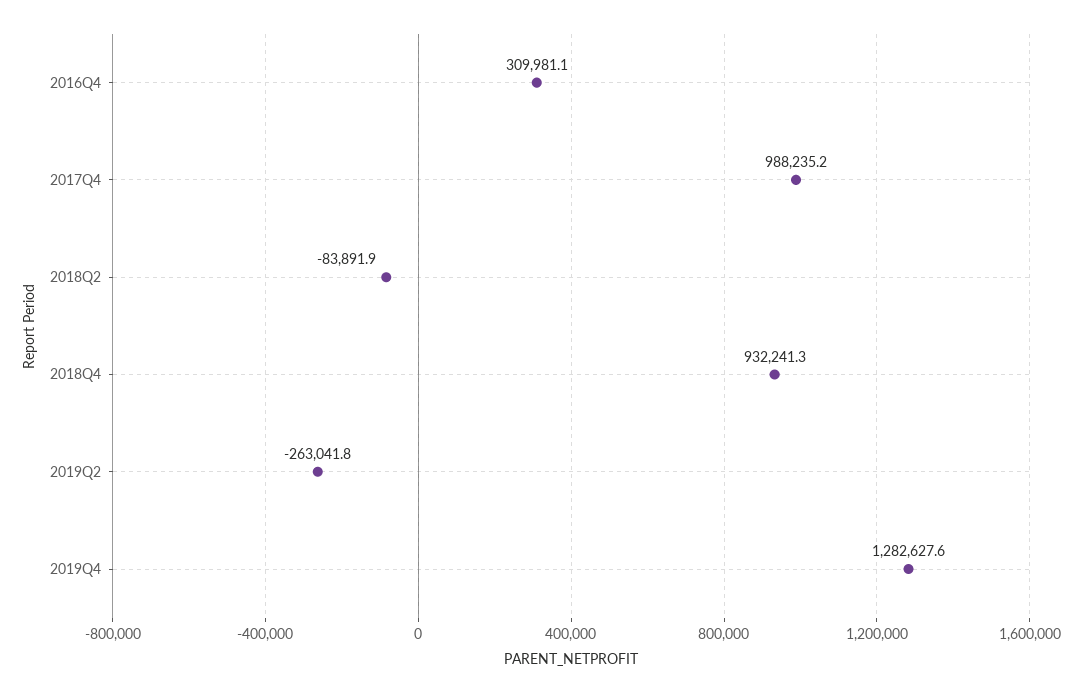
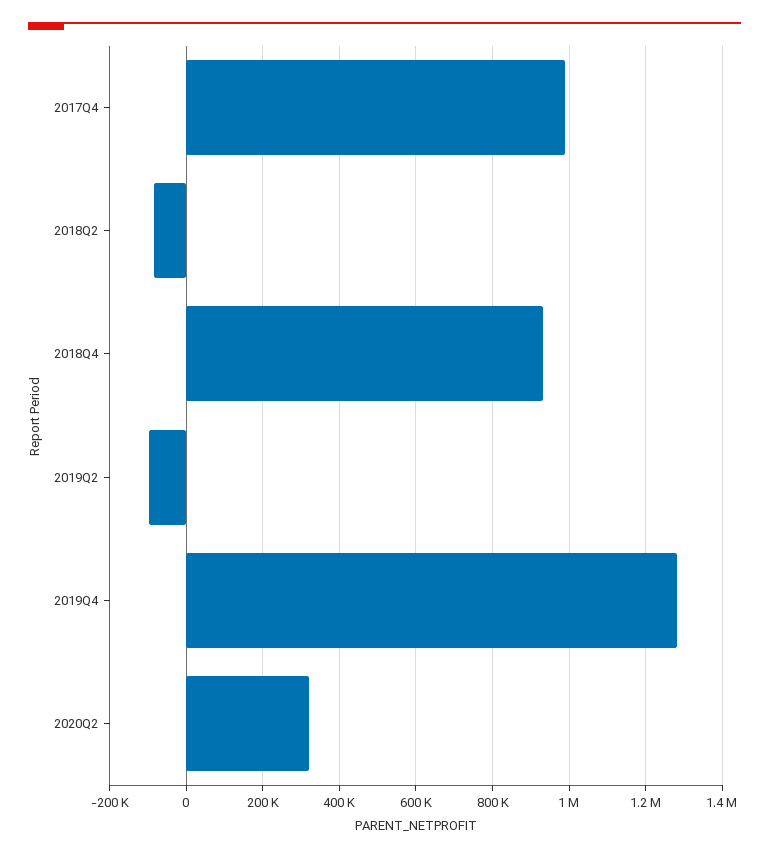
2016Q4: 309981.1 -> none
2019Q2: -263041.8 -> -100000
2020Q2: none -> 320000

